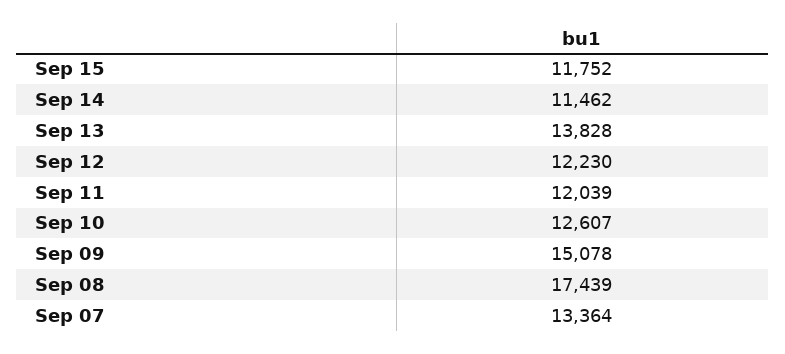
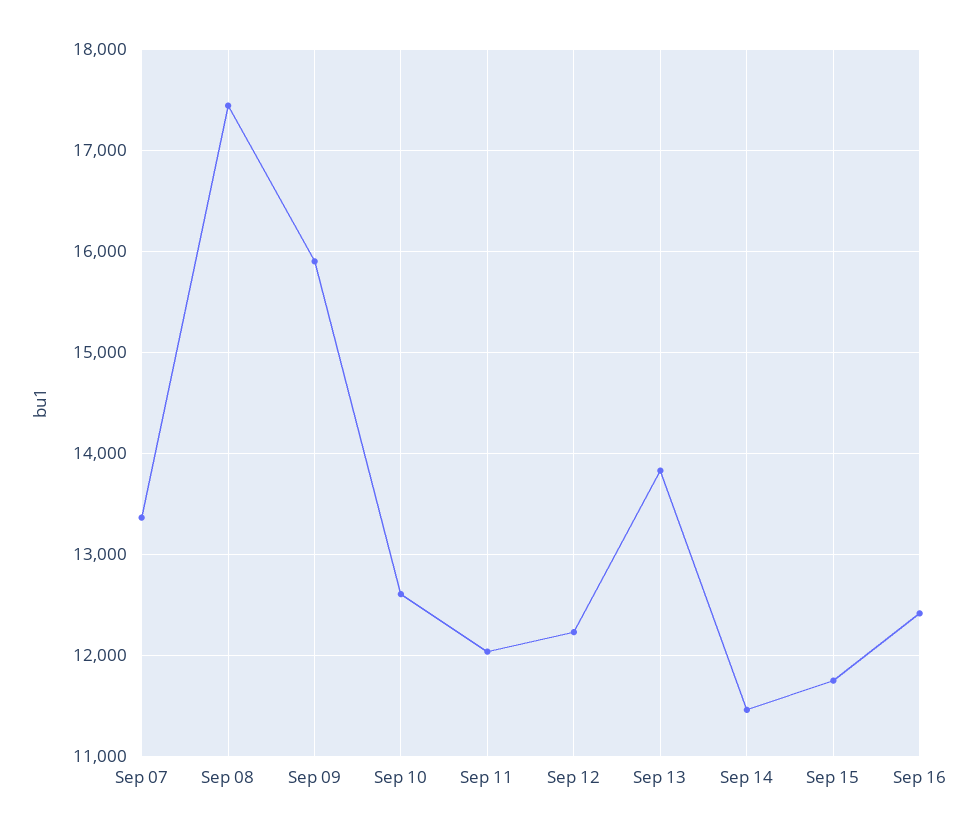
Sep 09: 15078 -> 15900
Sep 16: none -> 12400

